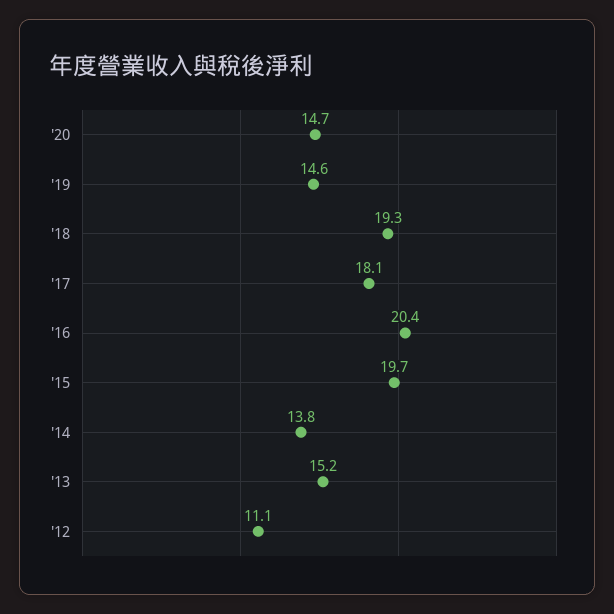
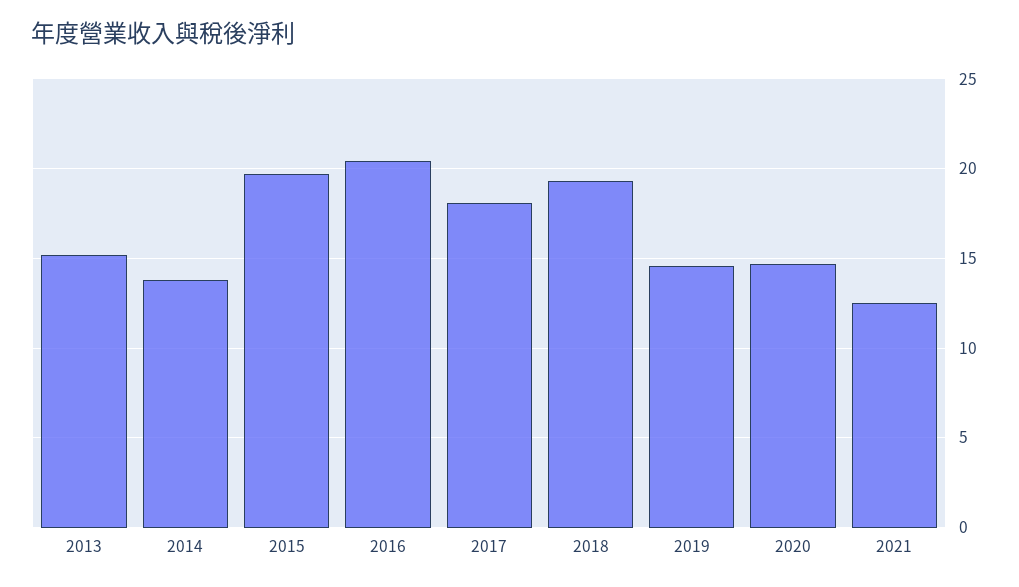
'12: 11.1 -> none
2021: none -> 12.5

